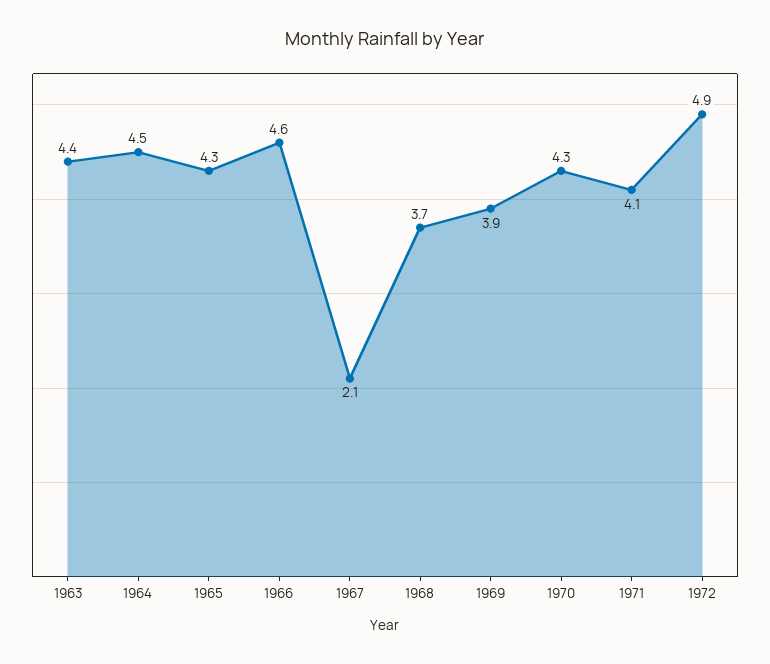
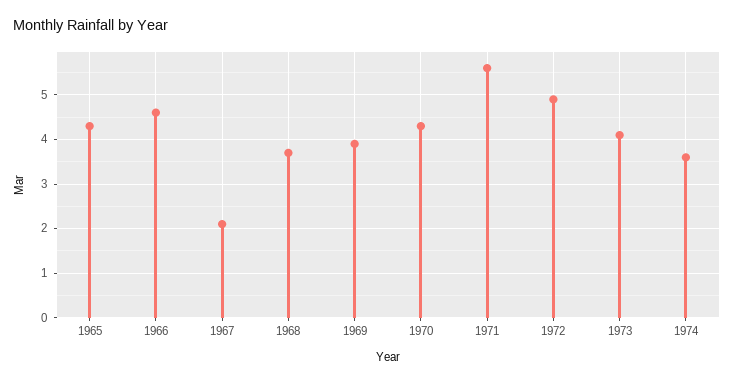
1963: 4.4 -> none
1964: 4.5 -> none
1971: 4.1 -> 5.5
1973: none -> 4
1974: none -> 3.5

